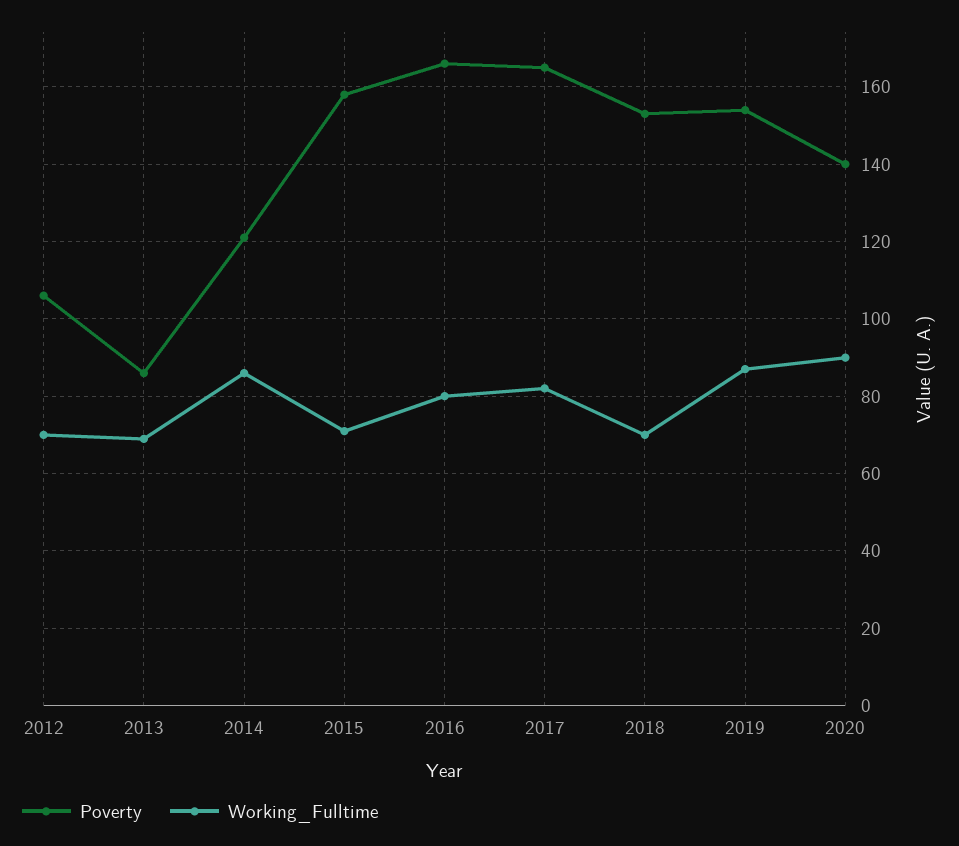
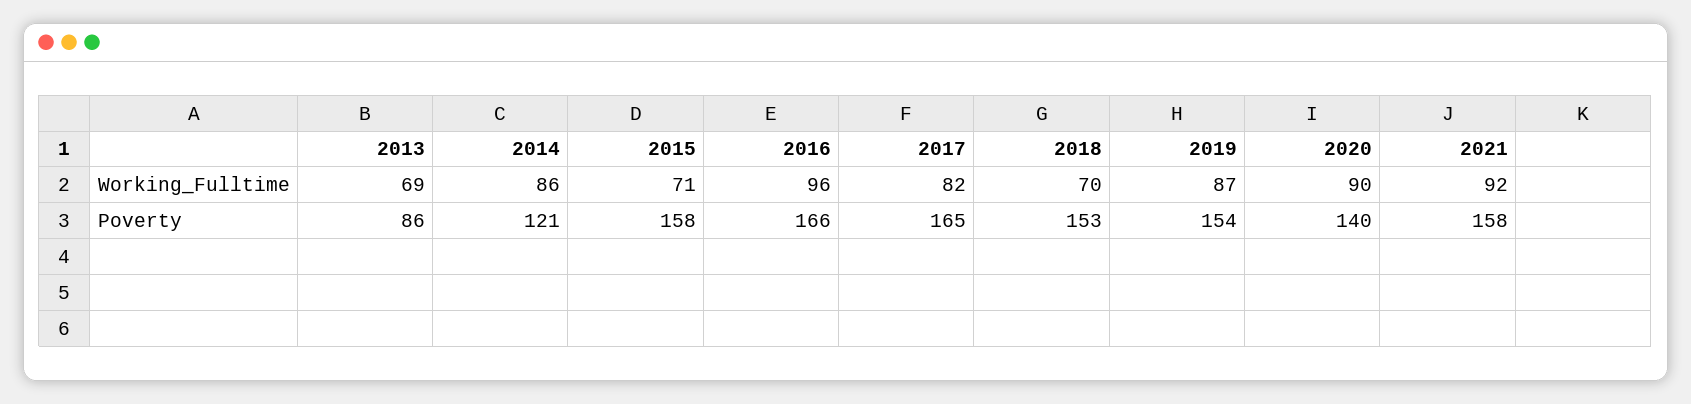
Poverty, 2012: 105 -> none
Working_Fulltime, 2012: 70 -> none
Working_Fulltime, 2016: 80 -> 96
Working_Fulltime, 2021: none -> 92
Poverty, 2021: none -> 158

